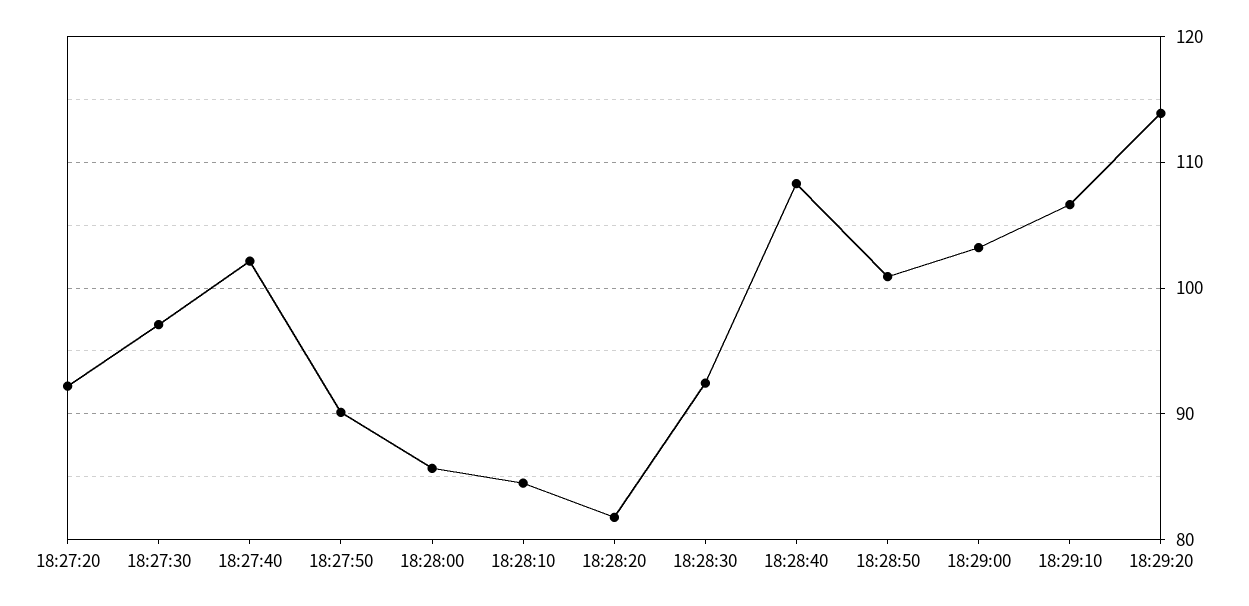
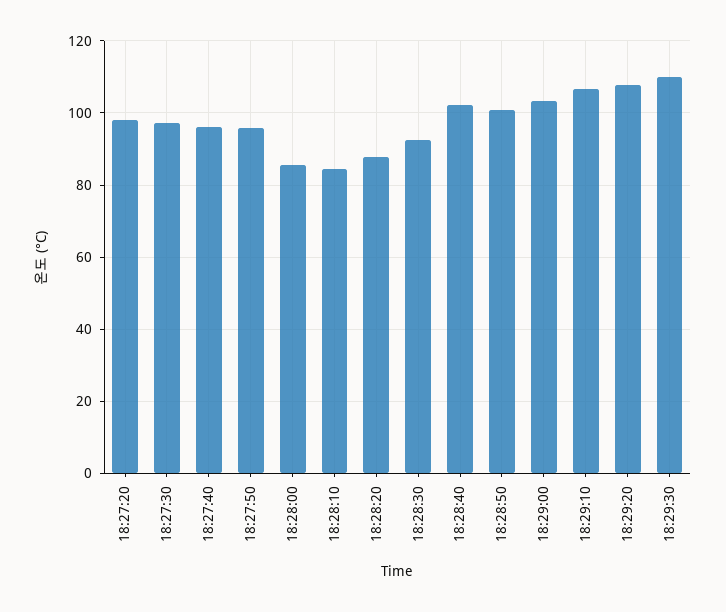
18:27:20: 92 -> 98
18:27:40: 102 -> 96
18:27:50: 90 -> 96
18:28:20: 82 -> 88
18:28:40: 108 -> 102
18:29:20: 114 -> 108
18:29:30: none -> 110

